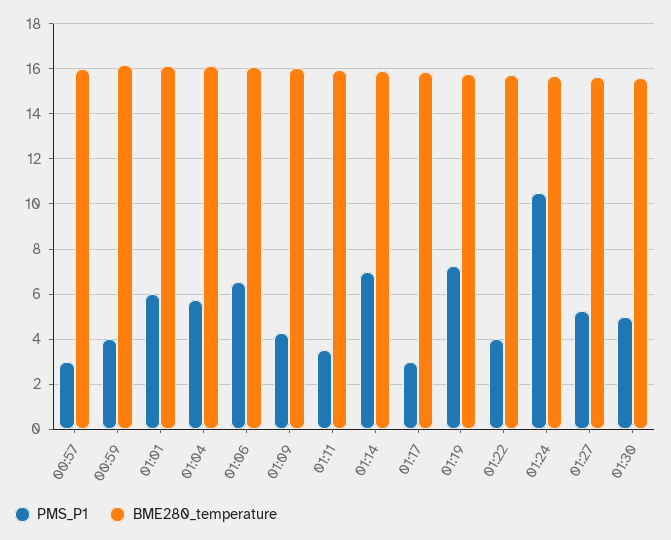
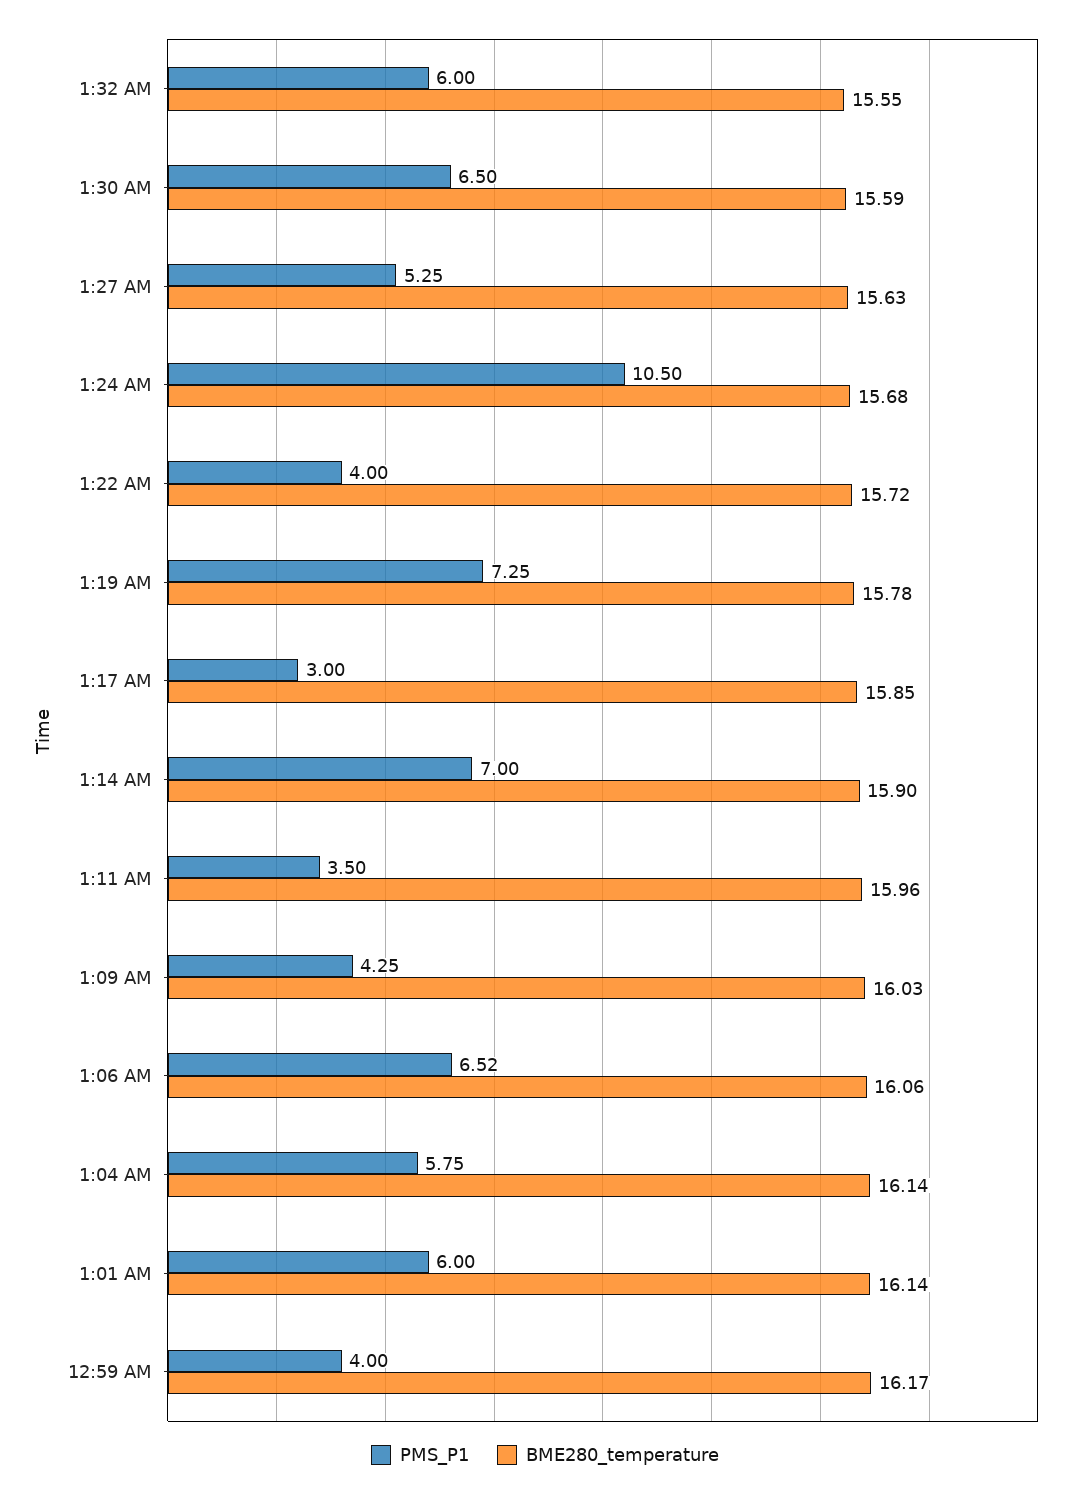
PMS_P1, 00:57: 3 -> none
BME280_temperature, 00:57: 16 -> none
PMS_P1, 01:30: 5 -> 6.5
PMS_P1, 1:32 AM: none -> 6
BME280_temperature, 1:32 AM: none -> 15.55

